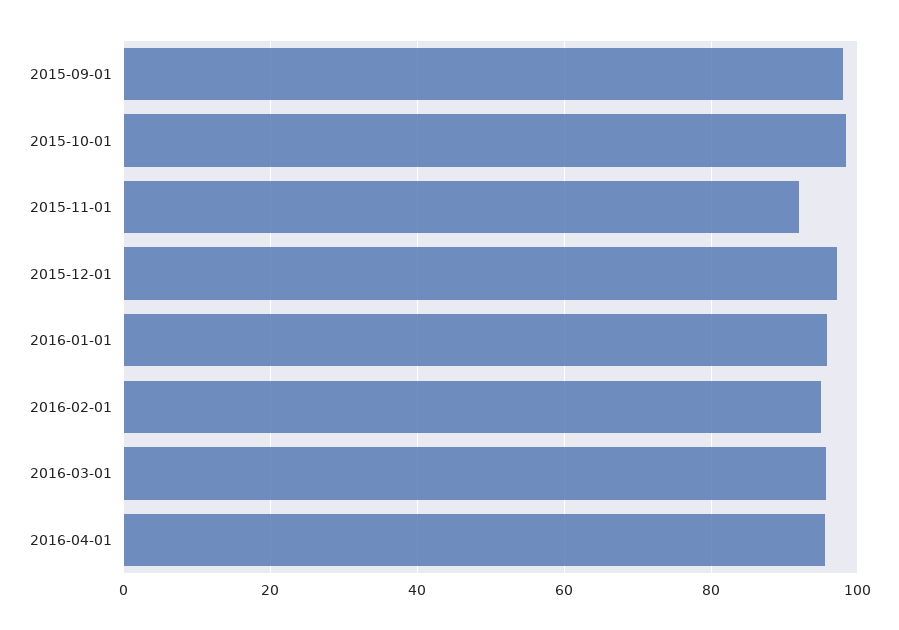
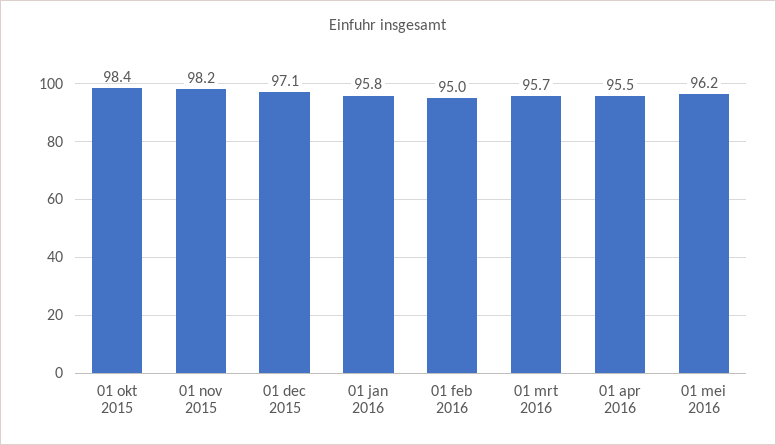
2015-09-01: 98 -> none
2015-11-01: 92 -> 98.2
01 mei 2016: none -> 96.2

